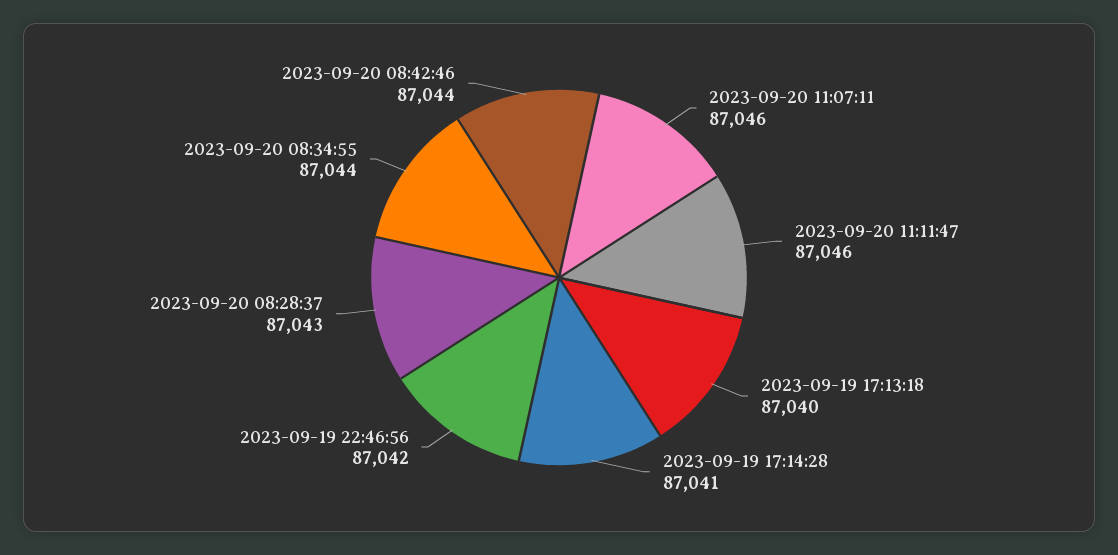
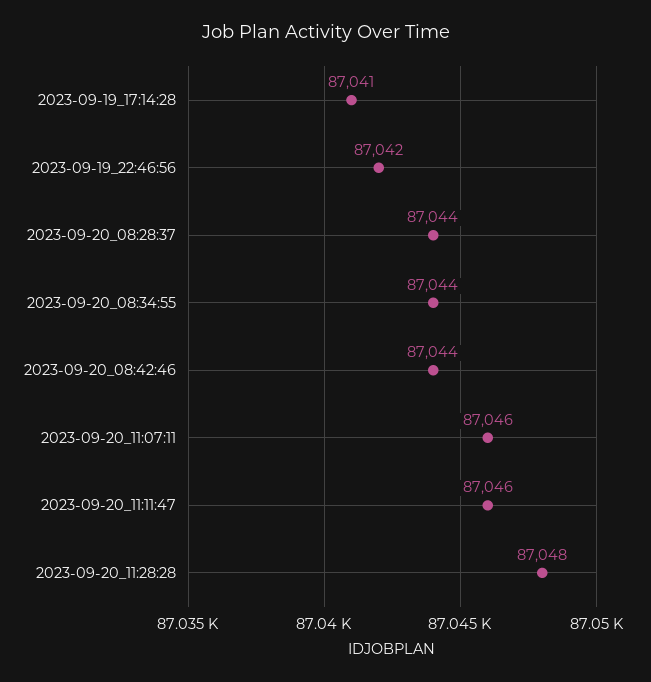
2023-09-19 17:13:18: 87040 -> none
2023-09-20 08:28:37: 87043 -> 87044
2023-09-20_11:28:28: none -> 87048

